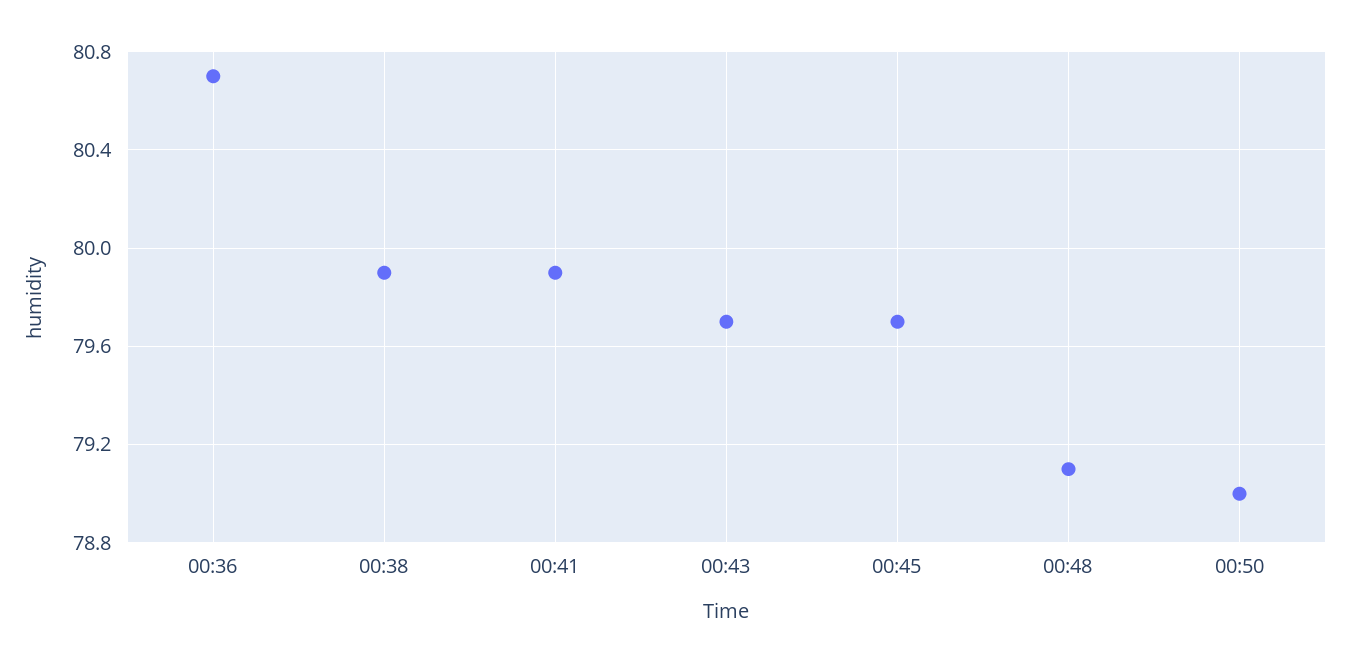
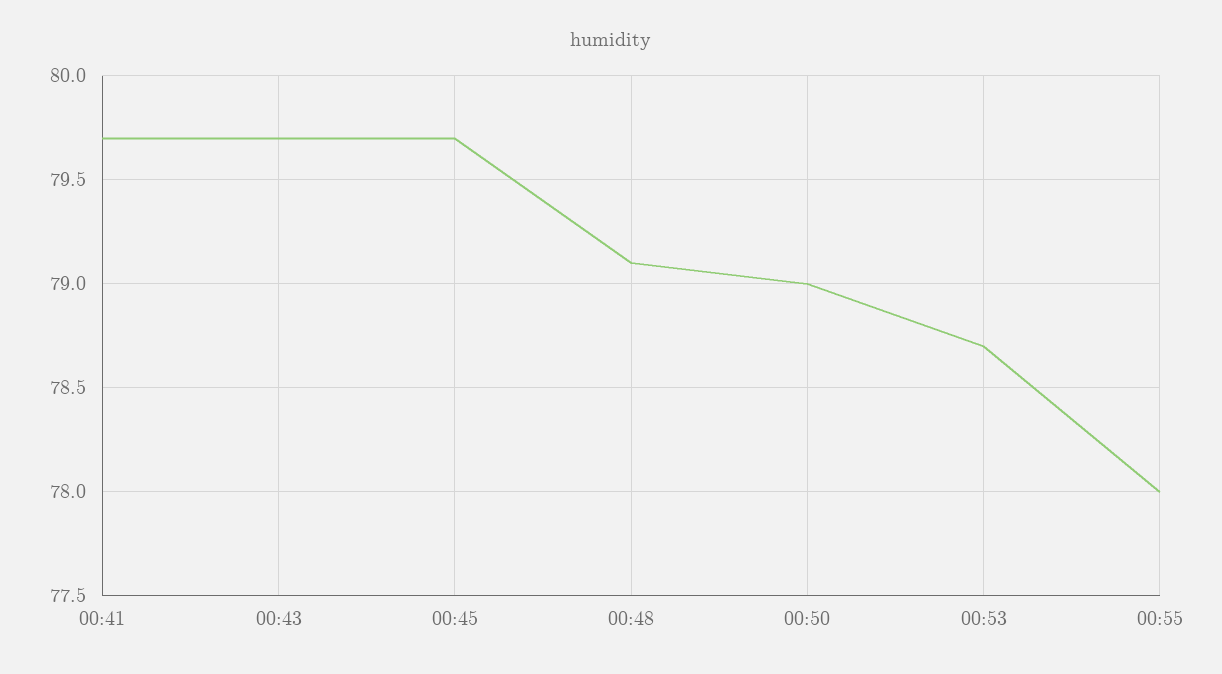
00:36: 80.7 -> none
00:38: 79.9 -> none
00:41: 79.9 -> 79.7
00:53: none -> 78.7
00:55: none -> 78

